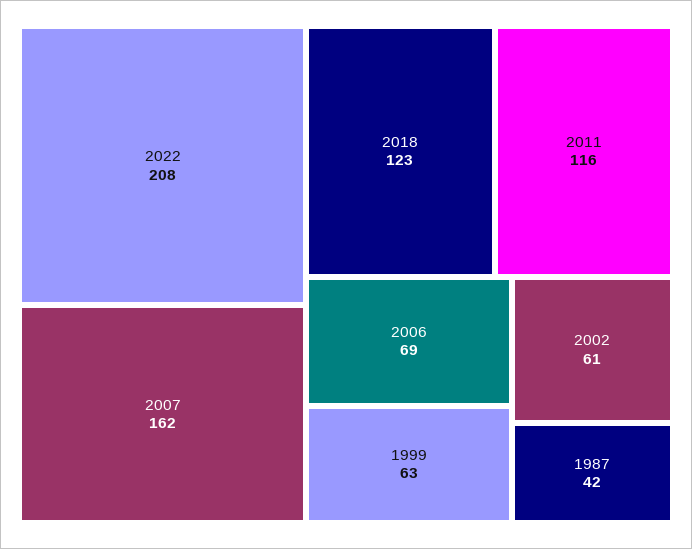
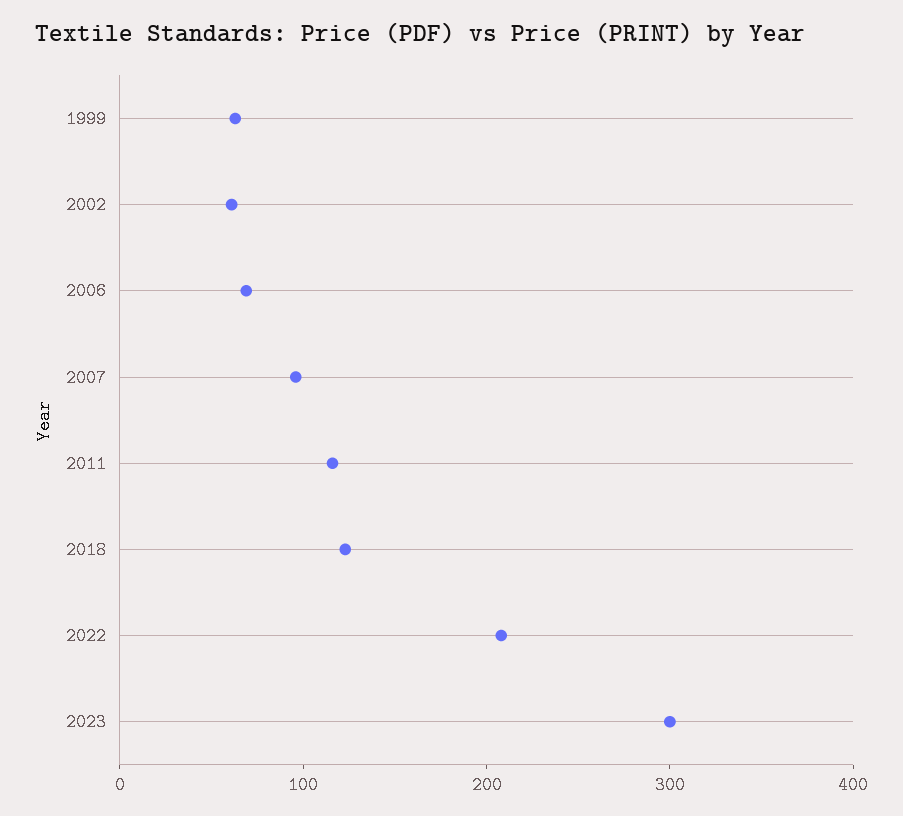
2007: 162 -> 100
1987: 42 -> none
2023: none -> 300

